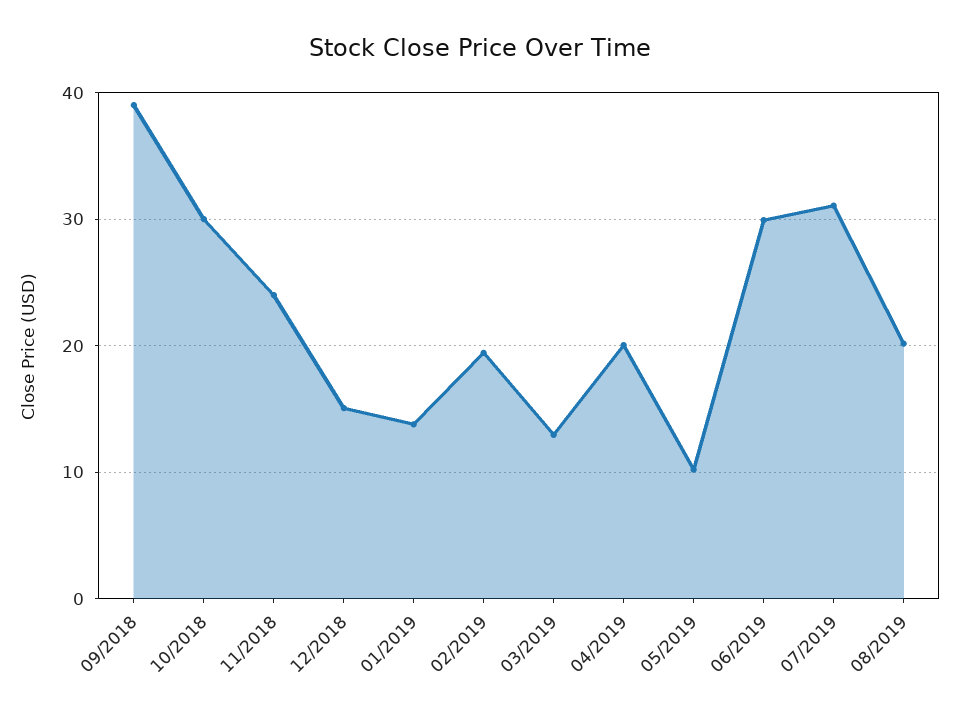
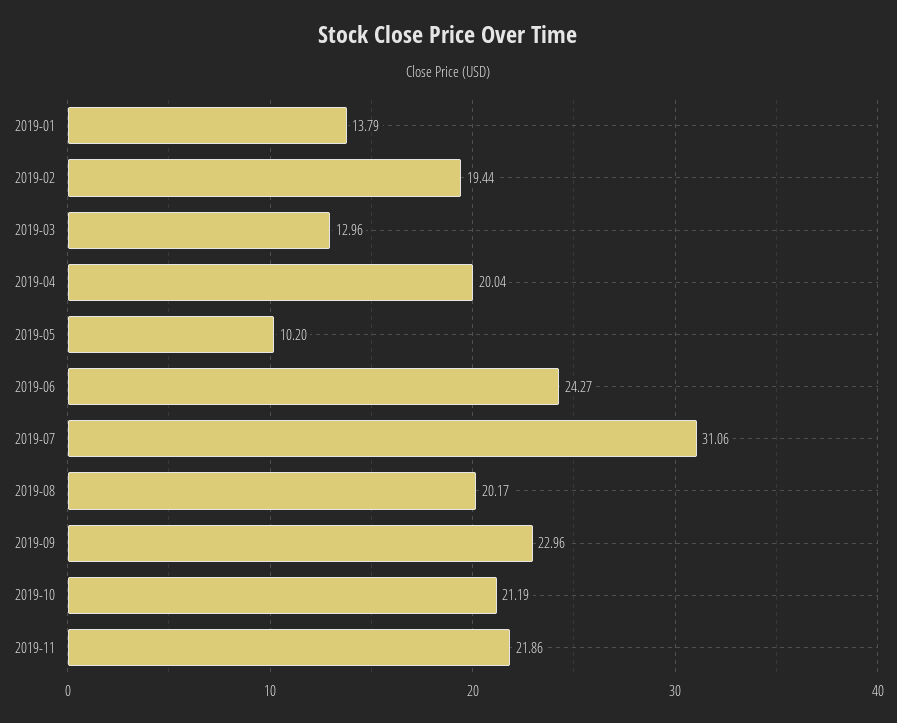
09/2018: 39 -> none
10/2018: 30 -> none
11/2018: 24 -> none
12/2018: 15 -> none
06/2019: 30 -> 24.27
2019-09: none -> 22.96
2019-10: none -> 21.19
2019-11: none -> 21.86

